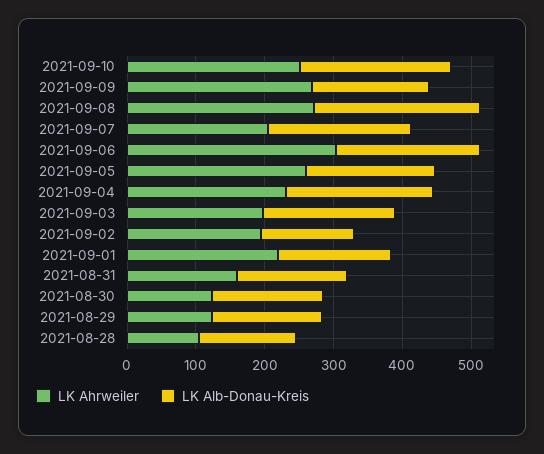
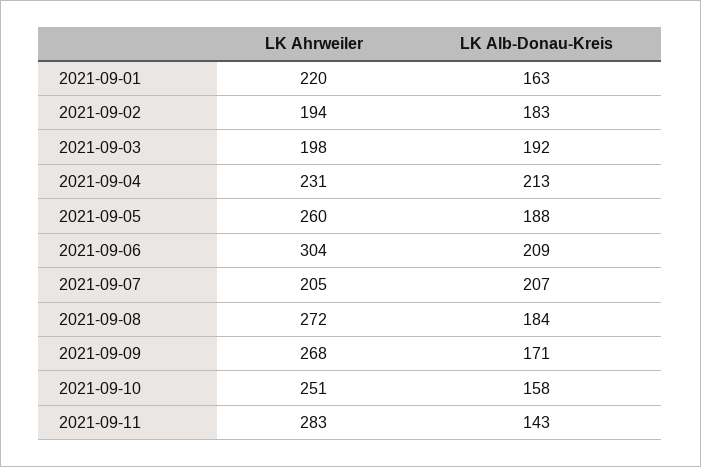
LK Alb-Donau-Kreis, 2021-09-10: 220 -> 158
LK Alb-Donau-Kreis, 2021-09-08: 240 -> 184
LK Alb-Donau-Kreis, 2021-09-02: 140 -> 183
LK Ahrweiler, 2021-08-31: 160 -> none
LK Alb-Donau-Kreis, 2021-08-31: 160 -> none
LK Ahrweiler, 2021-08-30: 120 -> none
LK Alb-Donau-Kreis, 2021-08-30: 160 -> none
LK Ahrweiler, 2021-08-29: 120 -> none
LK Alb-Donau-Kreis, 2021-08-29: 160 -> none
LK Ahrweiler, 2021-08-28: 100 -> none
LK Alb-Donau-Kreis, 2021-08-28: 140 -> none
LK Ahrweiler, 2021-09-11: none -> 283
LK Alb-Donau-Kreis, 2021-09-11: none -> 143

